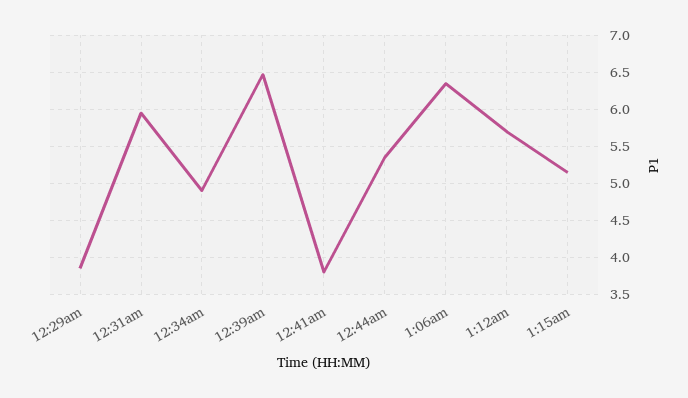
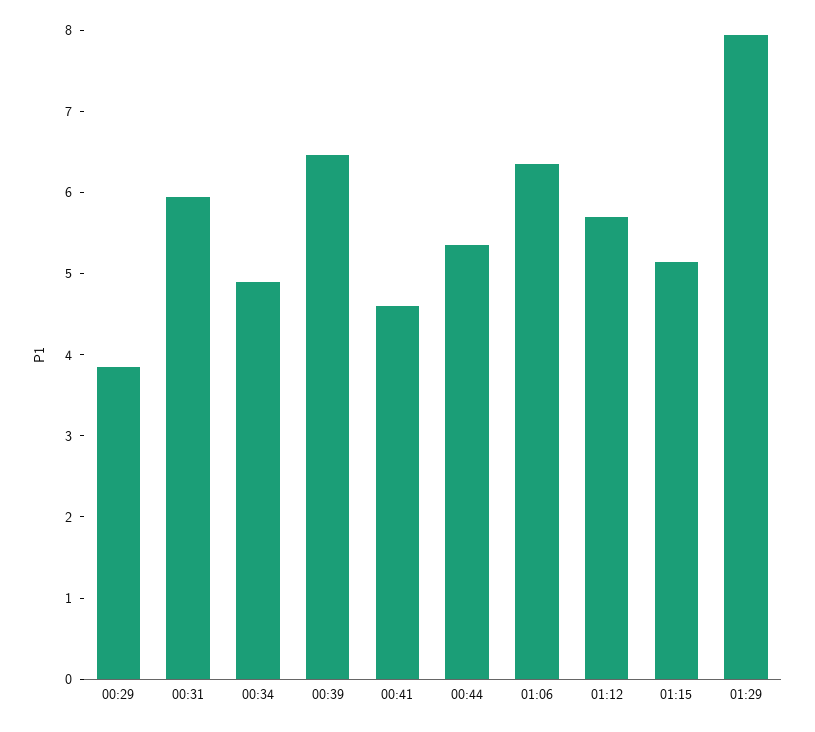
12:41am: 3.8 -> 4.6
01:29: none -> 8

